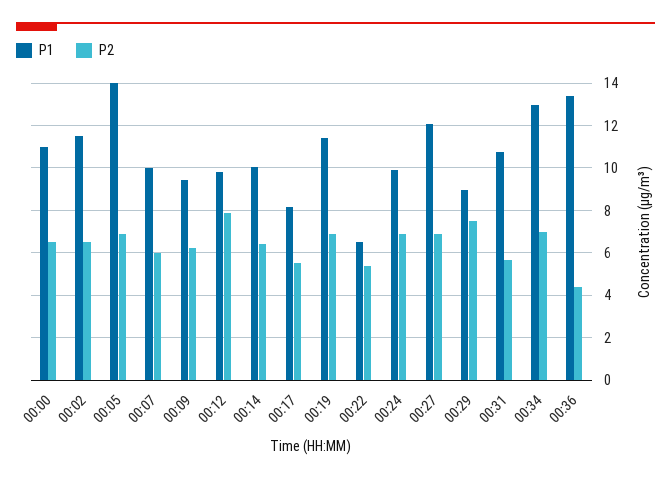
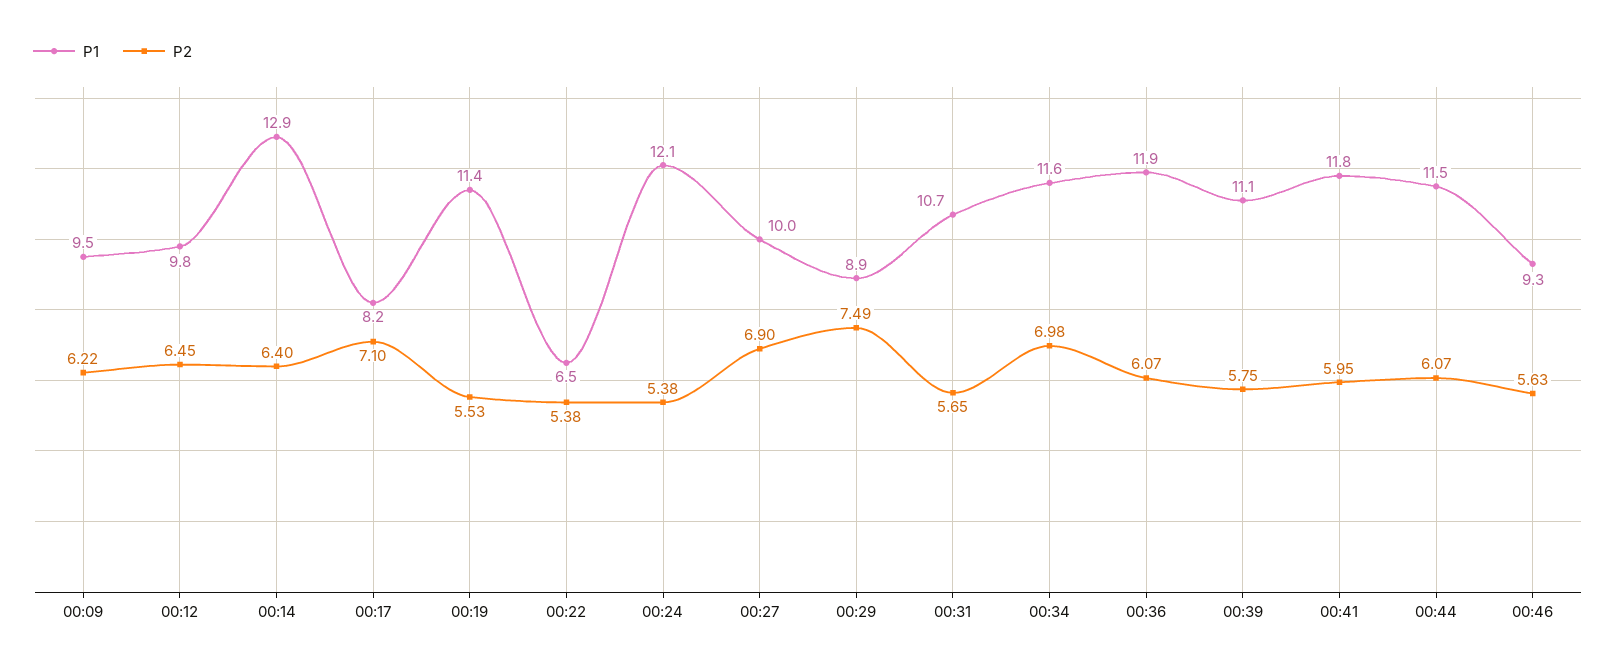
P1, 00:00: 11 -> none
P2, 00:00: 6.5 -> none
P1, 00:02: 11.5 -> none
P2, 00:02: 6.5 -> none
P1, 00:05: 14 -> none
P2, 00:05: 7 -> none
P1, 00:07: 10 -> none
P2, 00:07: 6 -> none
P2, 00:12: 8 -> 6.45
P1, 00:14: 10 -> 12.9
P2, 00:17: 5.5 -> 7.1
P2, 00:19: 7 -> 5.53
P1, 00:24: 10 -> 12.1
P2, 00:24: 7 -> 5.38
P1, 00:27: 12 -> 10
P1, 00:34: 13 -> 11.6
P1, 00:36: 13.5 -> 11.9
P2, 00:36: 4.5 -> 6.07
P1, 00:39: none -> 11.1
P2, 00:39: none -> 5.75
P1, 00:41: none -> 11.8
P2, 00:41: none -> 5.95
P1, 00:44: none -> 11.5
P2, 00:44: none -> 6.07
P1, 00:46: none -> 9.3
P2, 00:46: none -> 5.63

